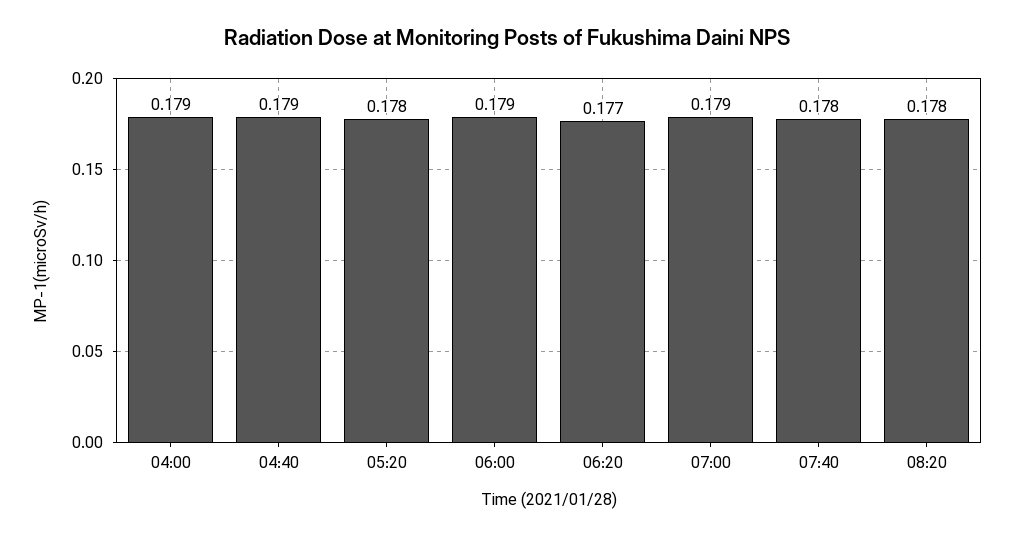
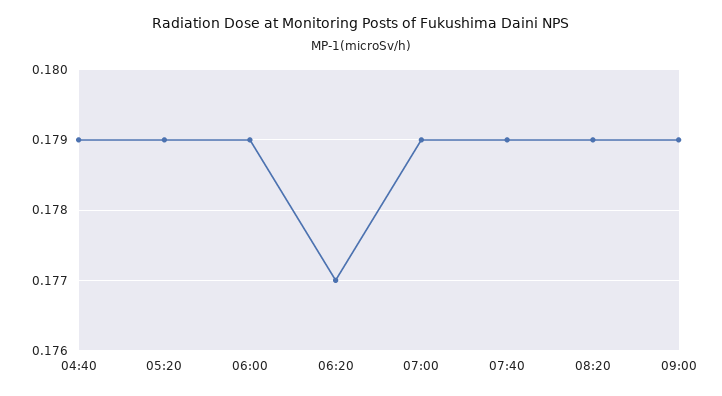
04:00: 0.179 -> none
05:20: 0.178 -> 0.179
07:40: 0.178 -> 0.179
08:20: 0.178 -> 0.179
09:00: none -> 0.179

